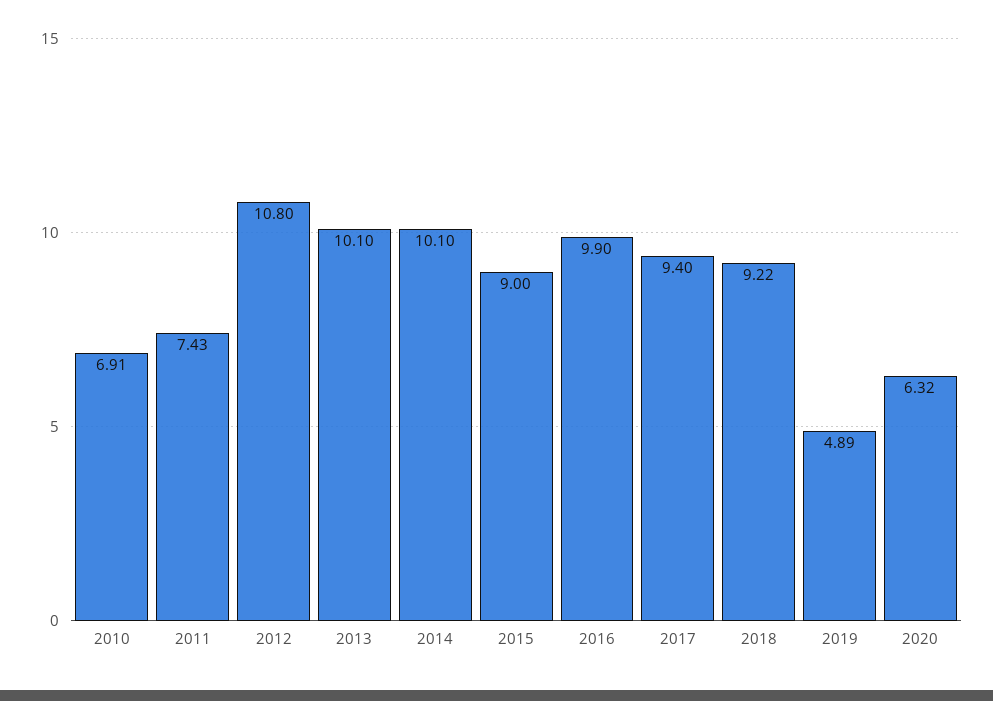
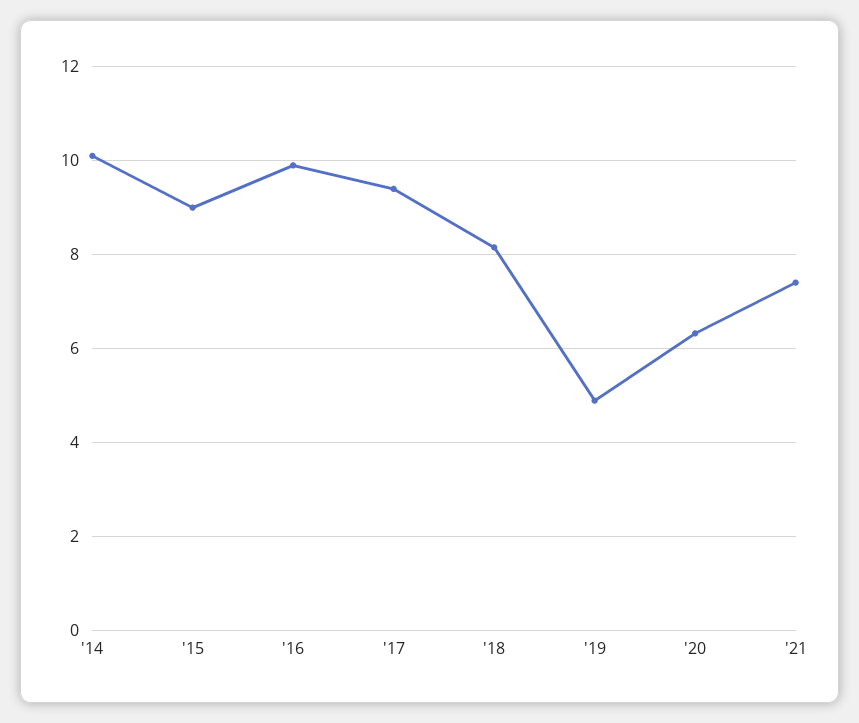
2010: 6.91 -> none
2011: 7.43 -> none
2012: 10.8 -> none
2013: 10.1 -> none
2018: 9.22 -> 8.2
'21: none -> 7.4

